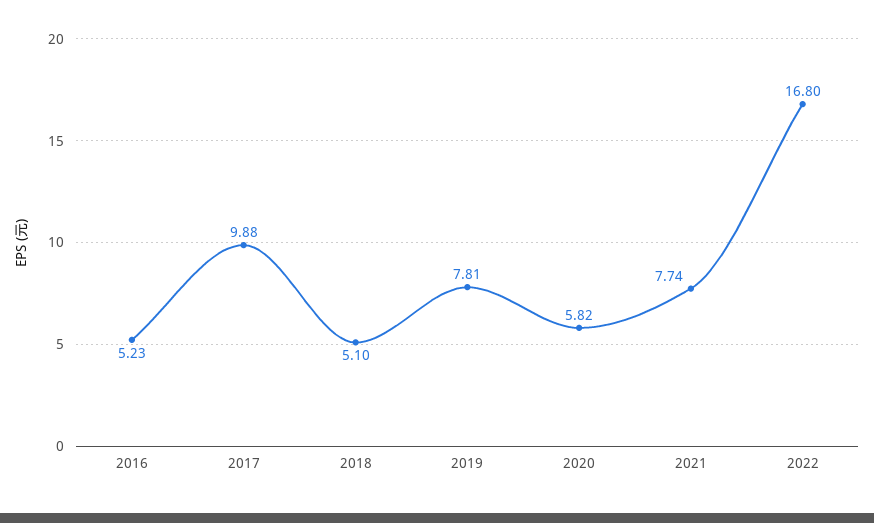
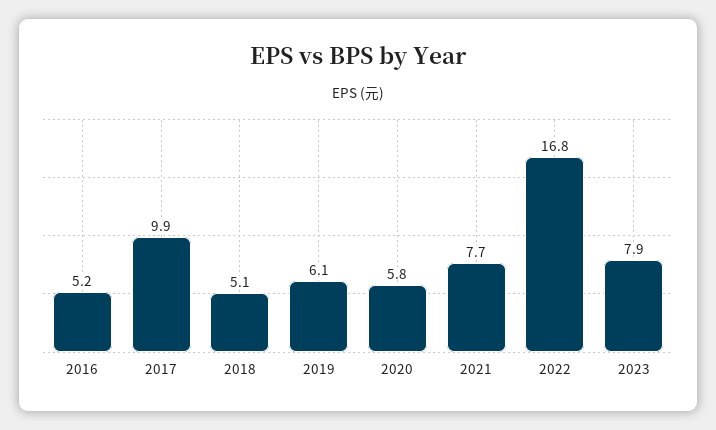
2019: 7.81 -> 6.1
2023: none -> 7.9

